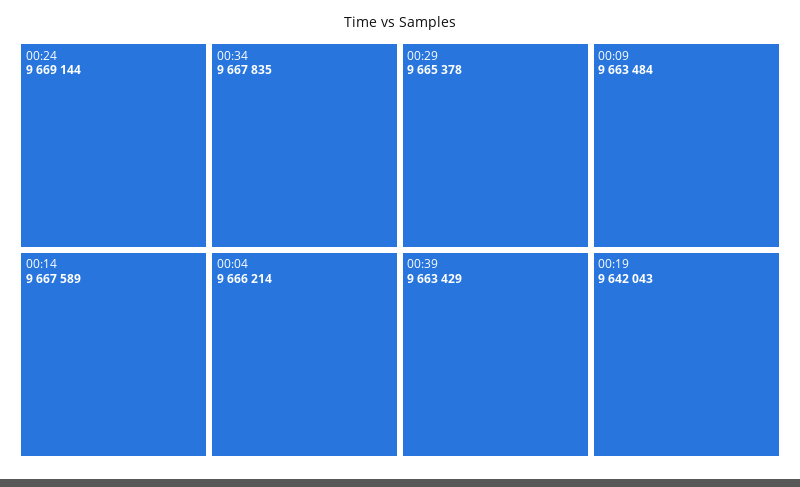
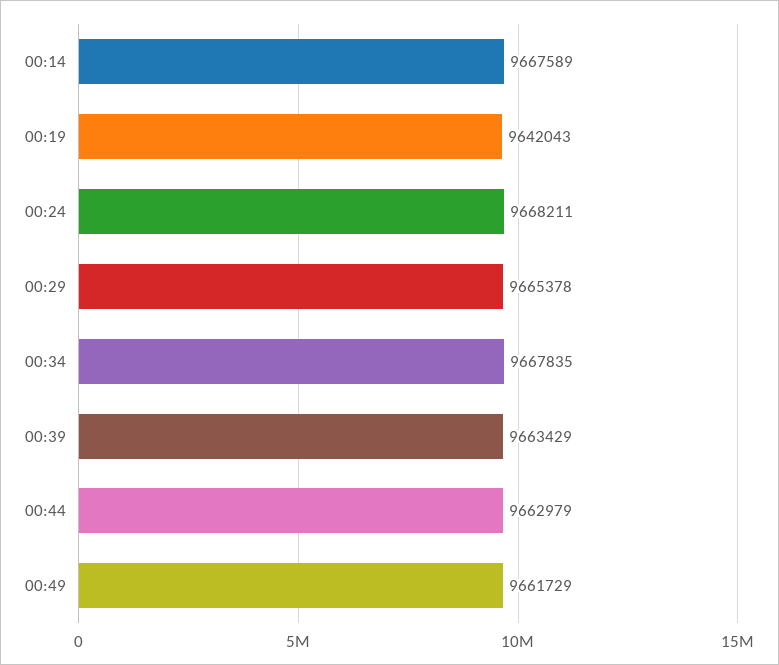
00:24: 9669144 -> 9668211
00:04: 9666214 -> none
00:09: 9663484 -> none
00:44: none -> 9662979
00:49: none -> 9661729

